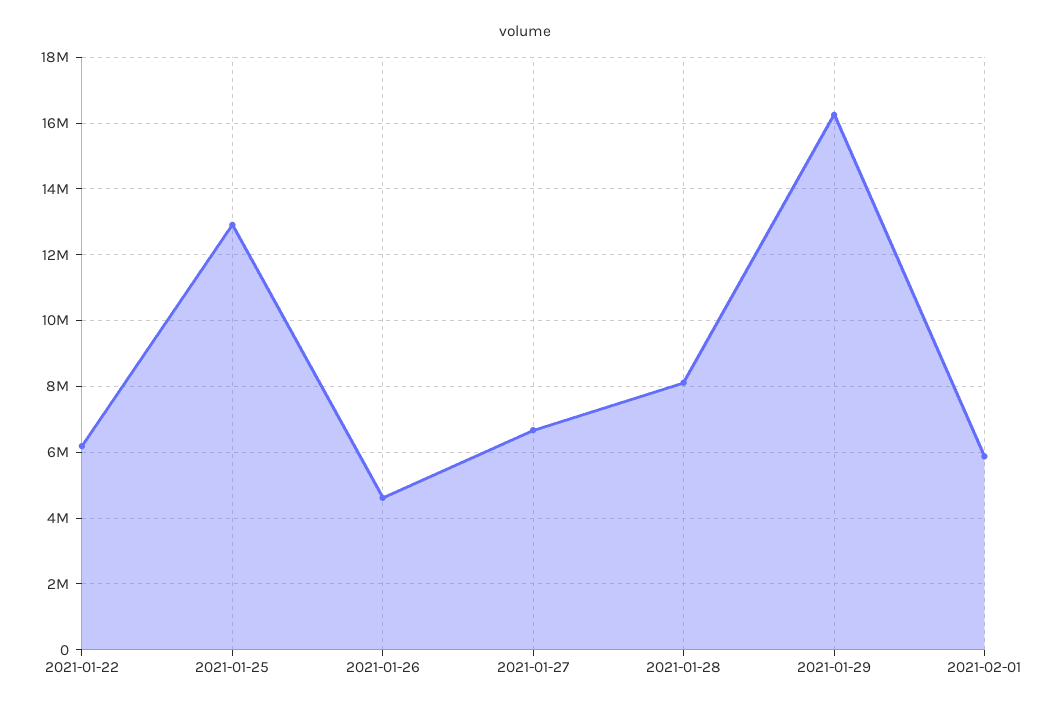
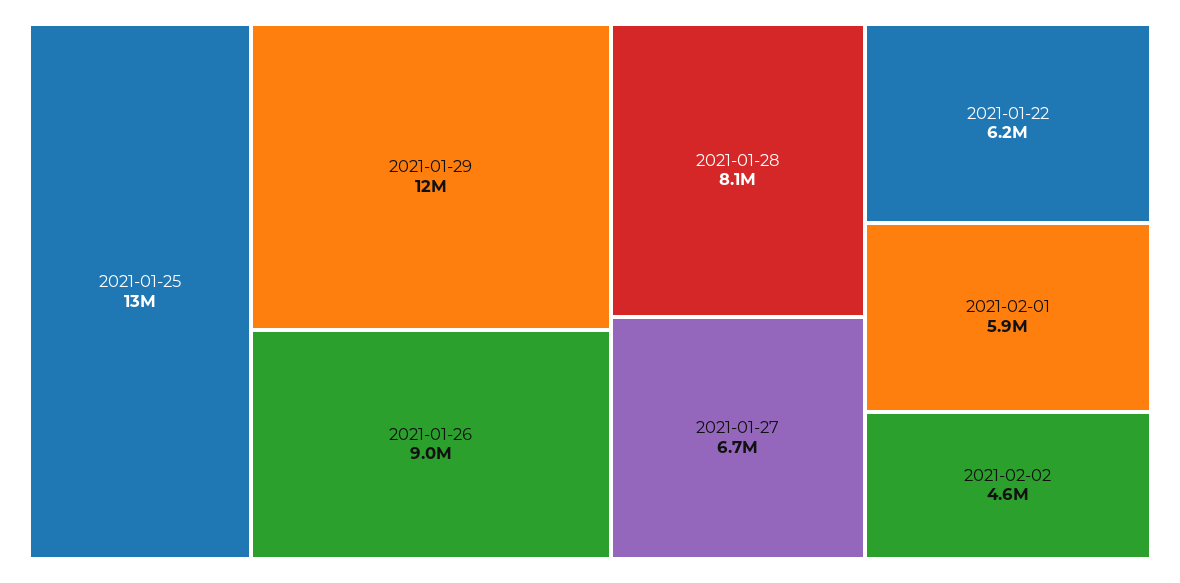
2021-01-26: 4600000 -> 9000000
2021-01-29: 16200000 -> 12000000
2021-02-02: none -> 4600000

